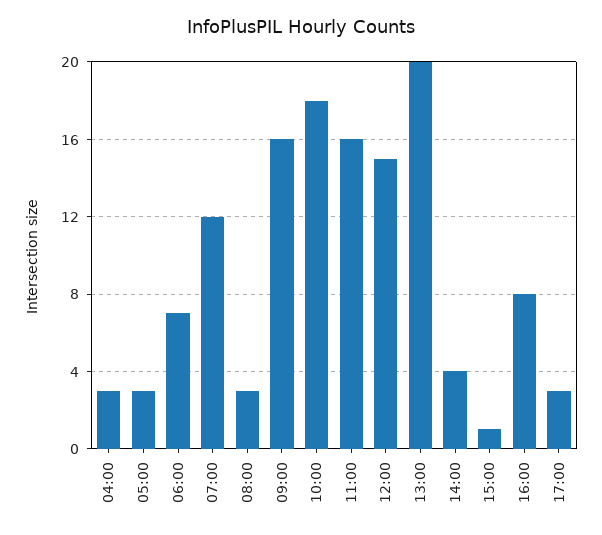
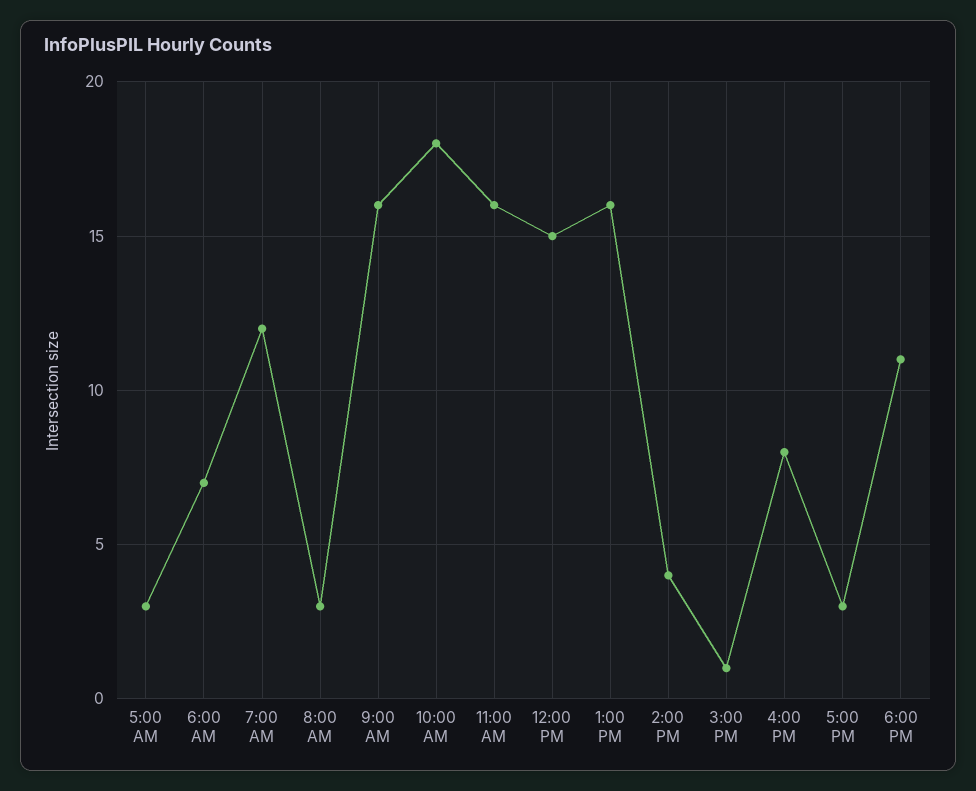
04:00: 3 -> none
13:00: 20 -> 16
6:00 PM: none -> 11

